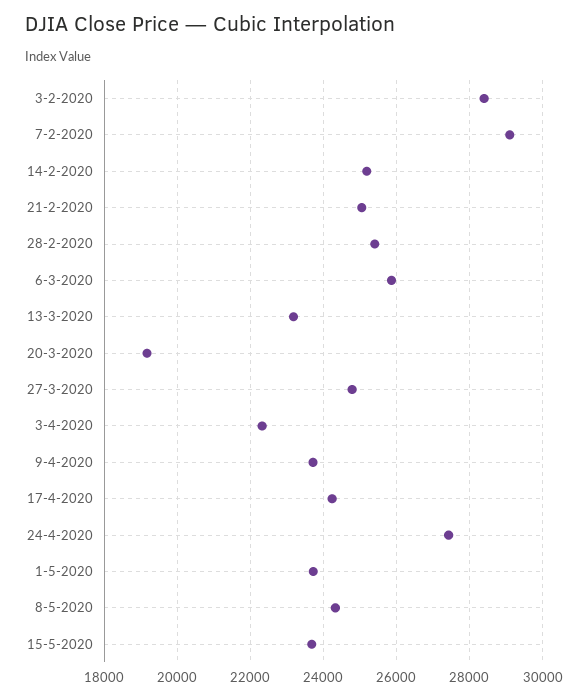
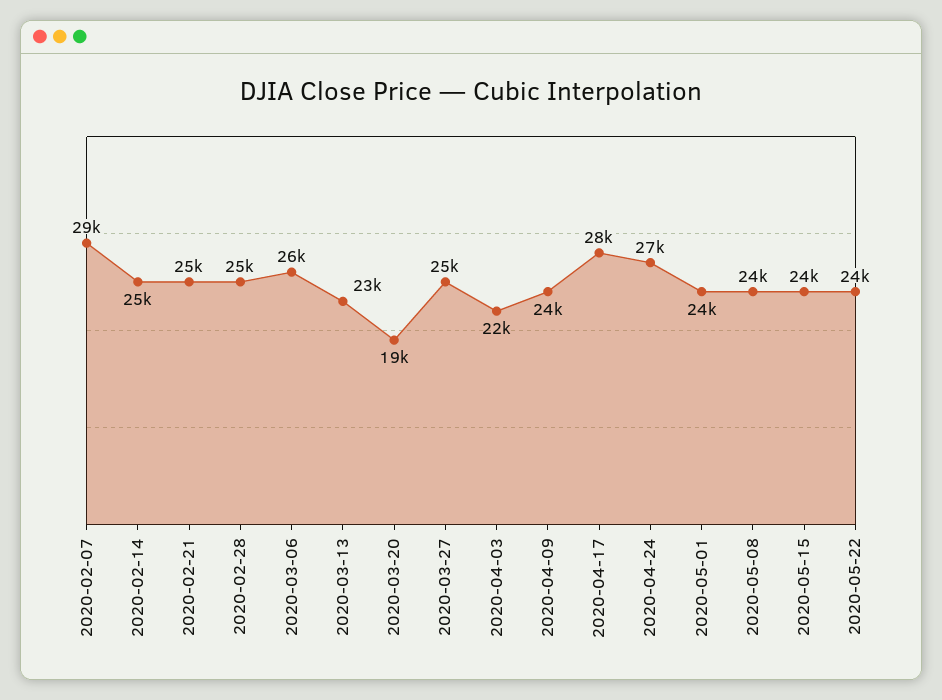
3-2-2020: 28400 -> none
17-4-2020: 24200 -> 28000
2020-05-22: none -> 24000

